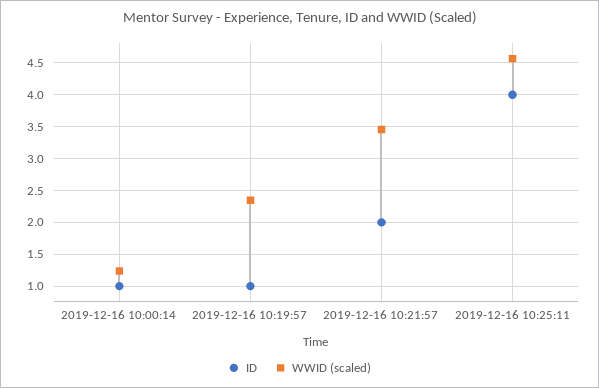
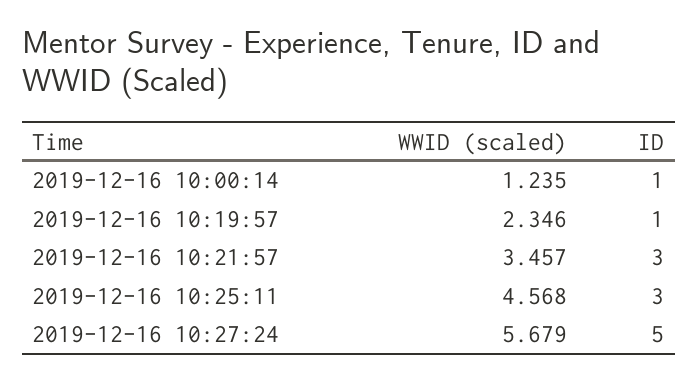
ID, 2019-12-16 10:21:57: 2 -> 3
ID, 2019-12-16 10:25:11: 4 -> 3
WWID (scaled), 2019-12-16 10:27:24: none -> 5.679
ID, 2019-12-16 10:27:24: none -> 5

